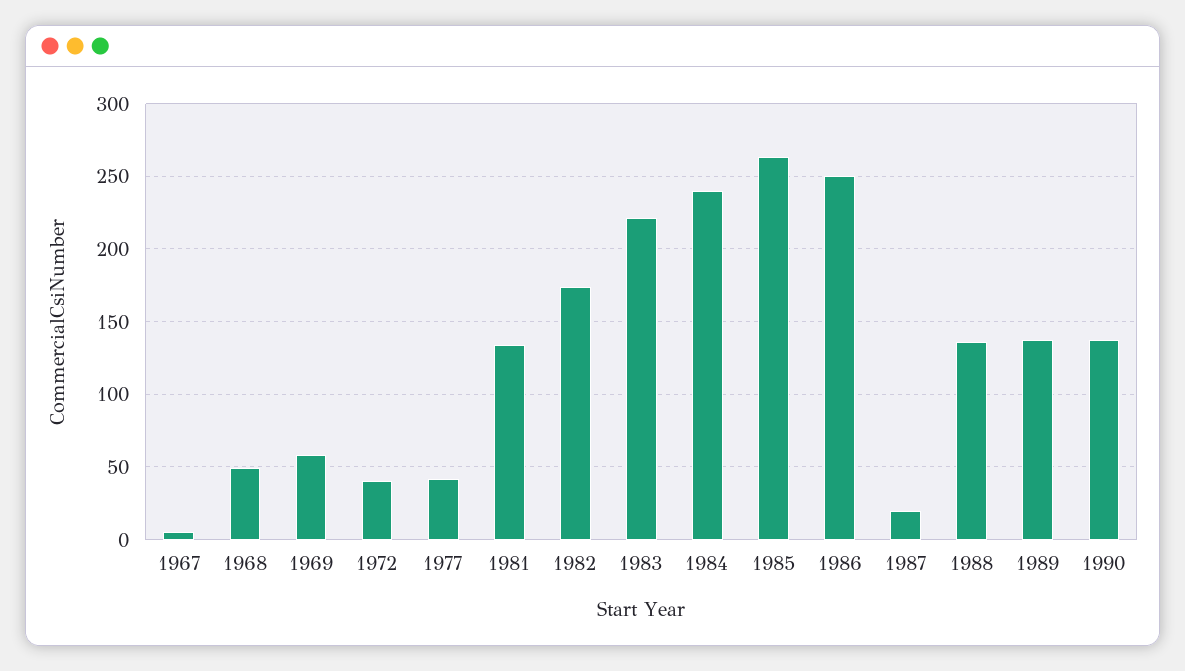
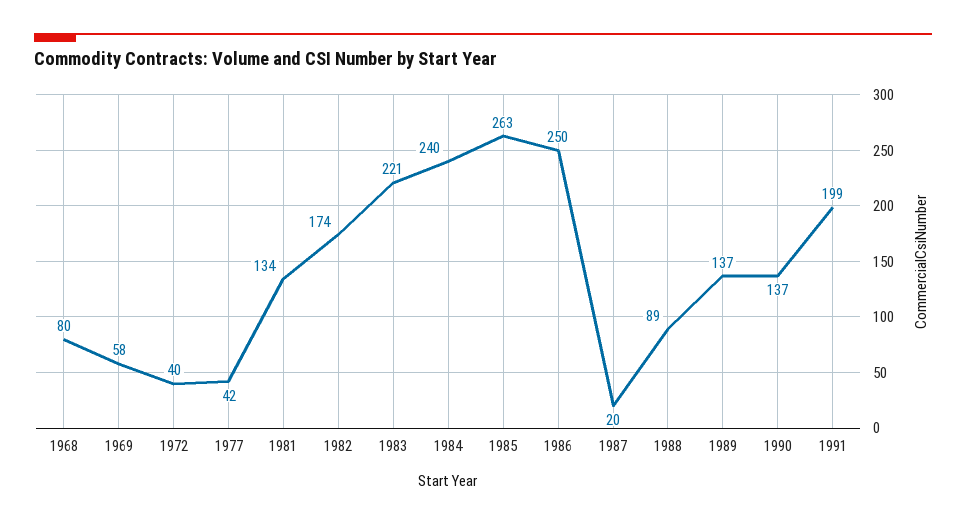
1967: 5 -> none
1968: 50 -> 80
1988: 135 -> 89
1991: none -> 199

